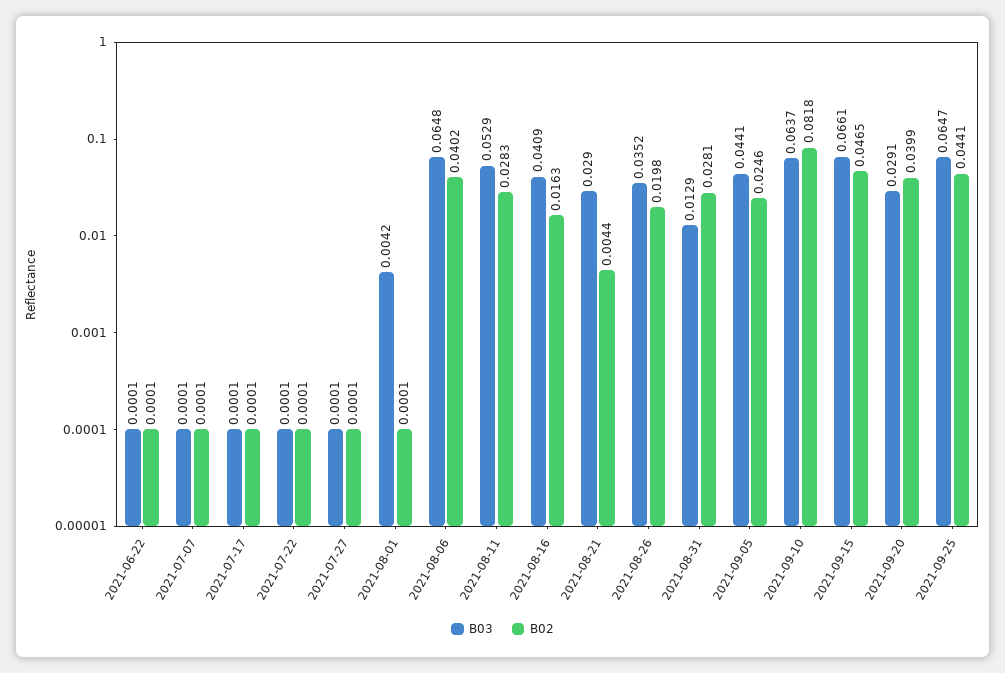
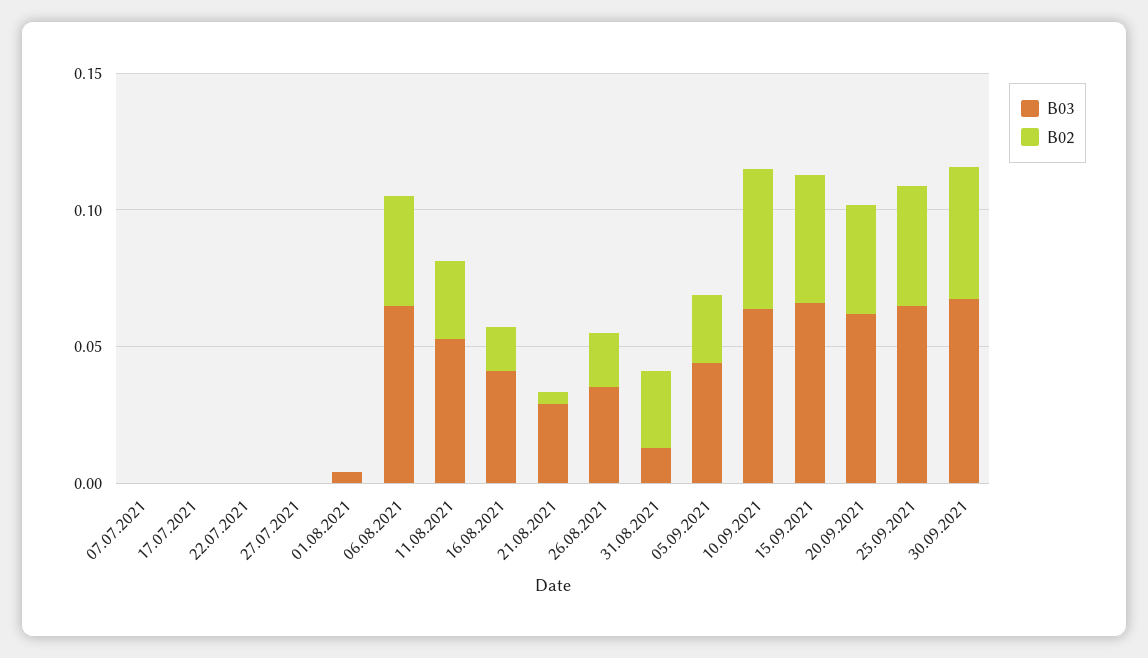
B03, 2021-06-22: 0.0001 -> none
B02, 2021-06-22: 0.0001 -> none
B02, 2021-09-10: 0.0818 -> 0.05
B03, 2021-09-20: 0.0291 -> 0.06
B03, 30.09.2021: none -> 0.07
B02, 30.09.2021: none -> 0.05

